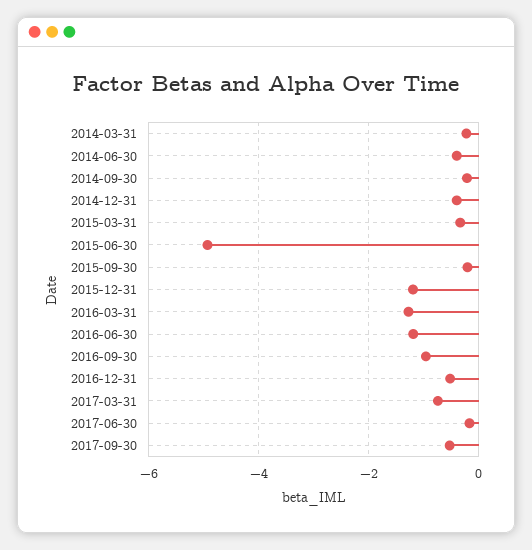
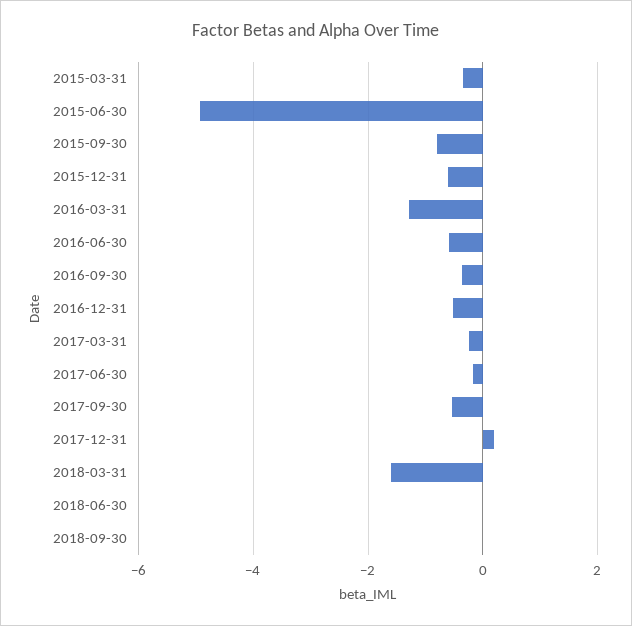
2014-03-31: -0.2 -> none
2014-06-30: -0.4 -> none
2014-09-30: -0.2 -> none
2014-12-31: -0.4 -> none
2015-09-30: -0.2 -> -0.8
2015-12-31: -1.2 -> -0.6
2016-06-30: -1.2 -> -0.6
2016-09-30: -1 -> -0.4
2017-03-31: -0.8 -> -0.2
2017-12-31: none -> 0.2
2018-03-31: none -> -1.6
2018-06-30: none -> 0
2018-09-30: none -> 0

